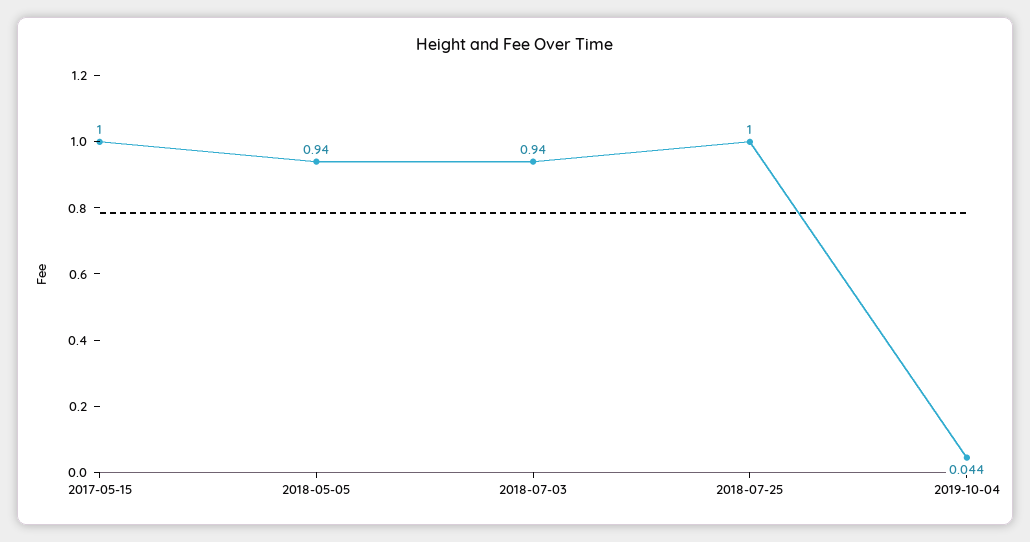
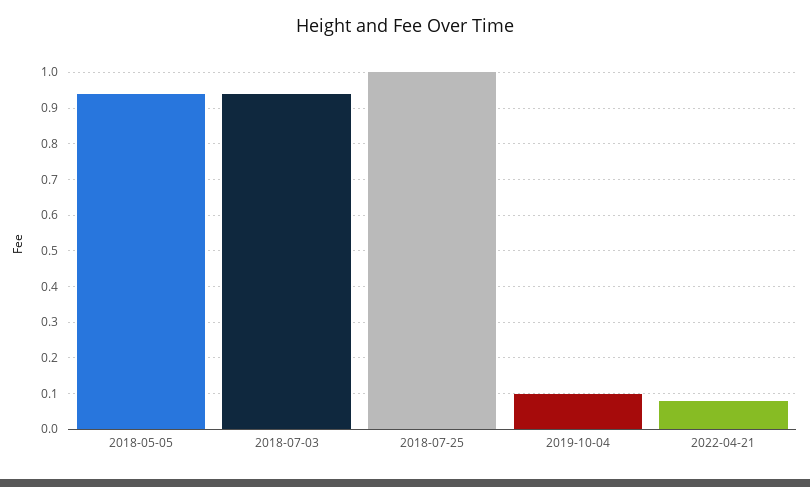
2017-05-15: 1 -> none
2019-10-04: 0.044 -> 0.1
2022-04-21: none -> 0.08

